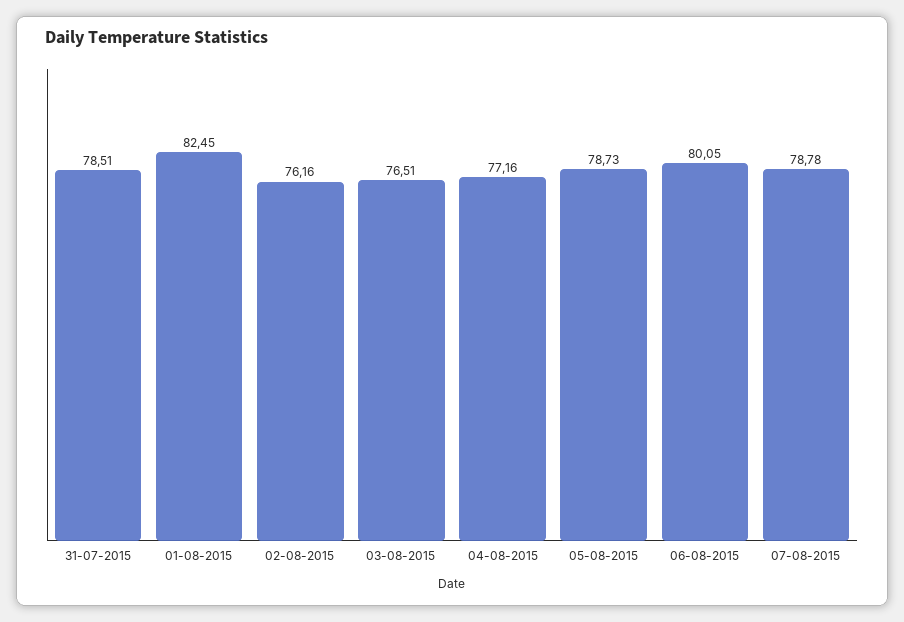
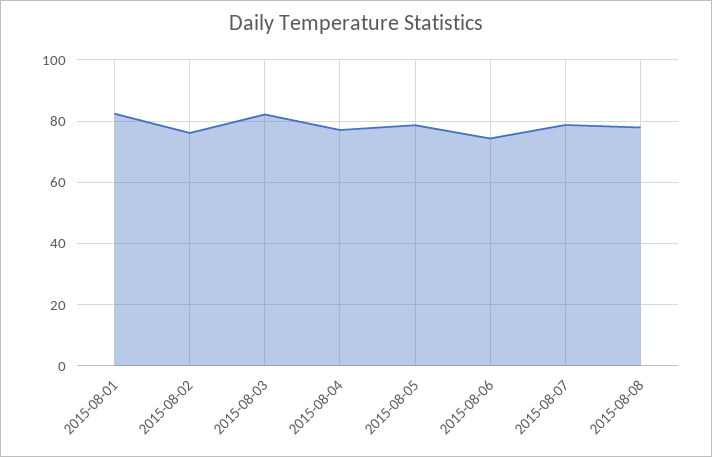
31-07-2015: 78.51 -> none
03-08-2015: 76.51 -> 82
06-08-2015: 80.05 -> 74
2015-08-08: none -> 78

